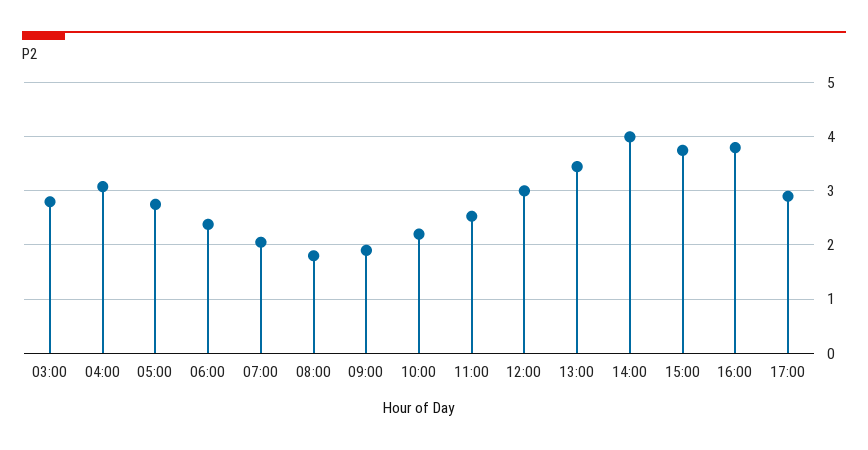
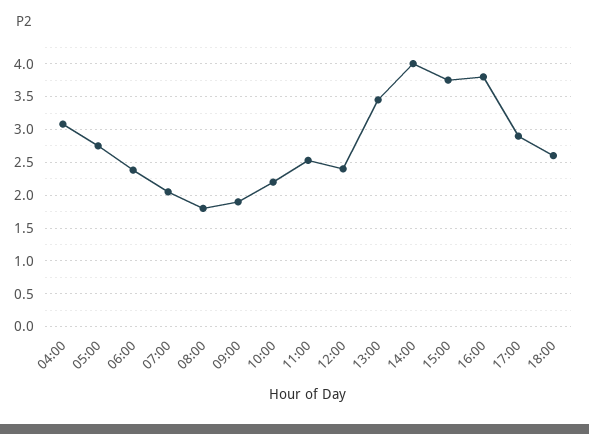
03:00: 2.8 -> none
12:00: 3 -> 2.4
18:00: none -> 2.6

